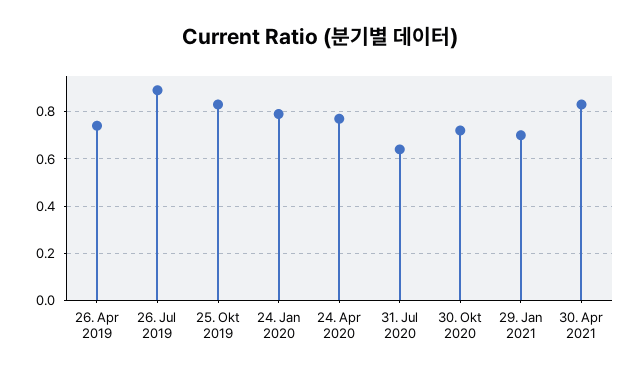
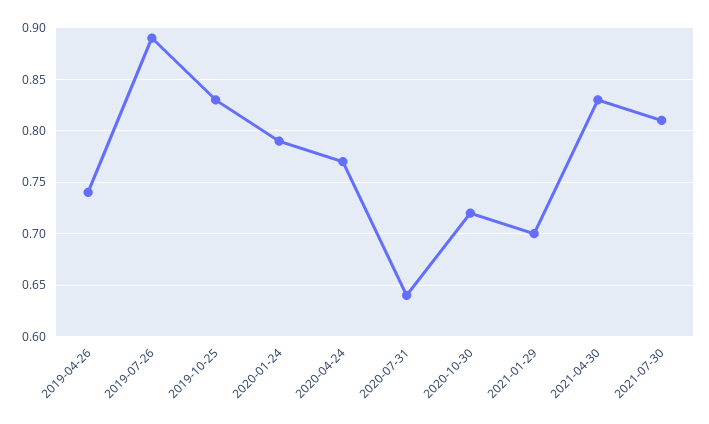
2021-07-30: none -> 0.81

